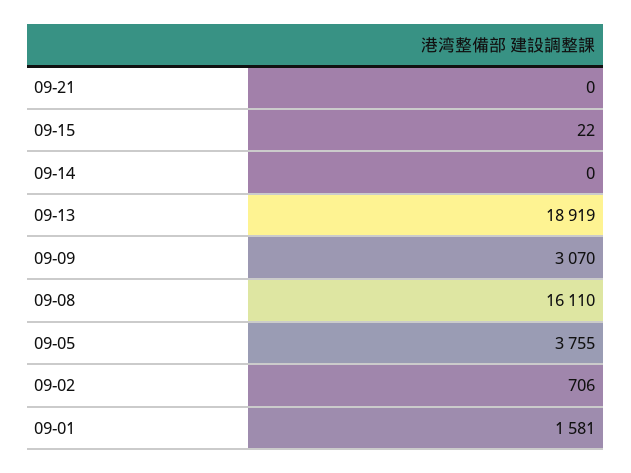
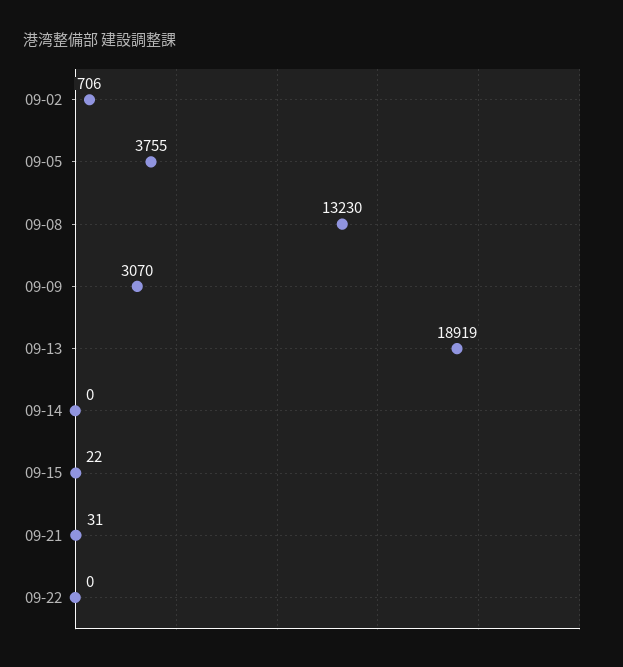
09-21: 0 -> 31
09-08: 16110 -> 13230
09-01: 1581 -> none
09-22: none -> 0

